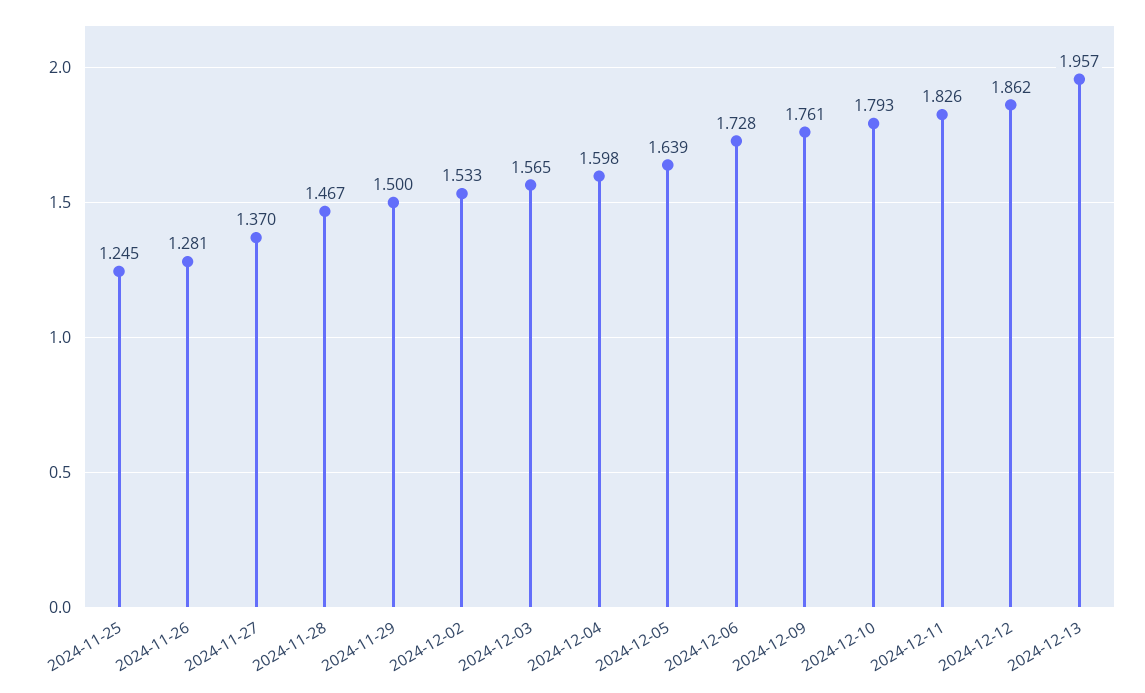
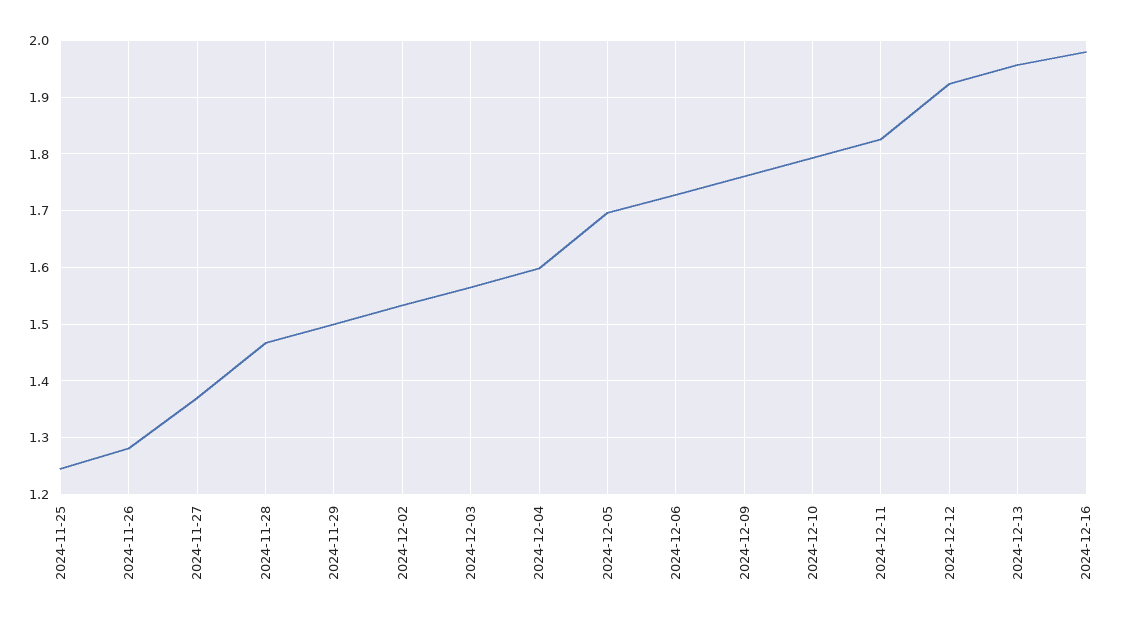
2024-12-05: 1.639 -> 1.7
2024-12-12: 1.862 -> 1.92
2024-12-16: none -> 1.98

